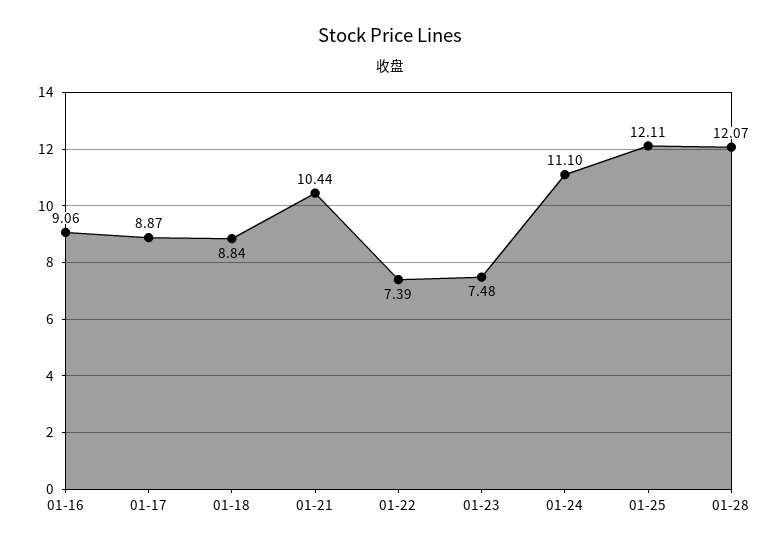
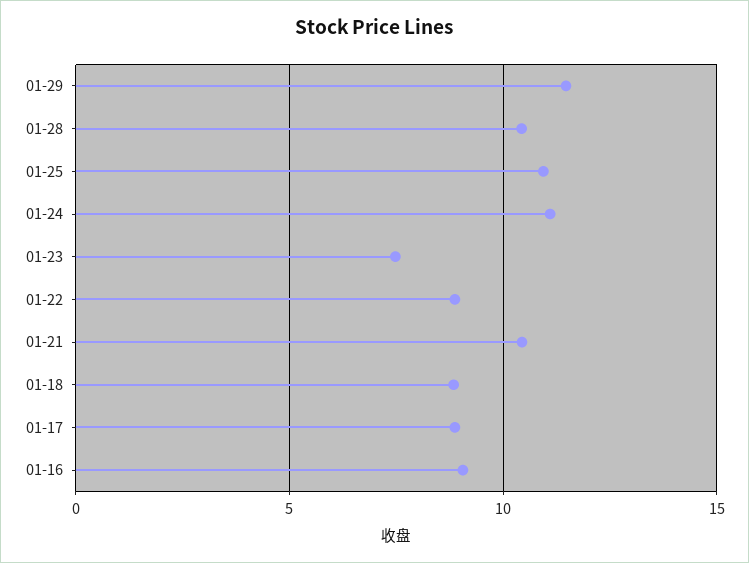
01-22: 7.39 -> 9
01-25: 12.11 -> 11
01-28: 12.07 -> 10.5
01-29: none -> 11.5

